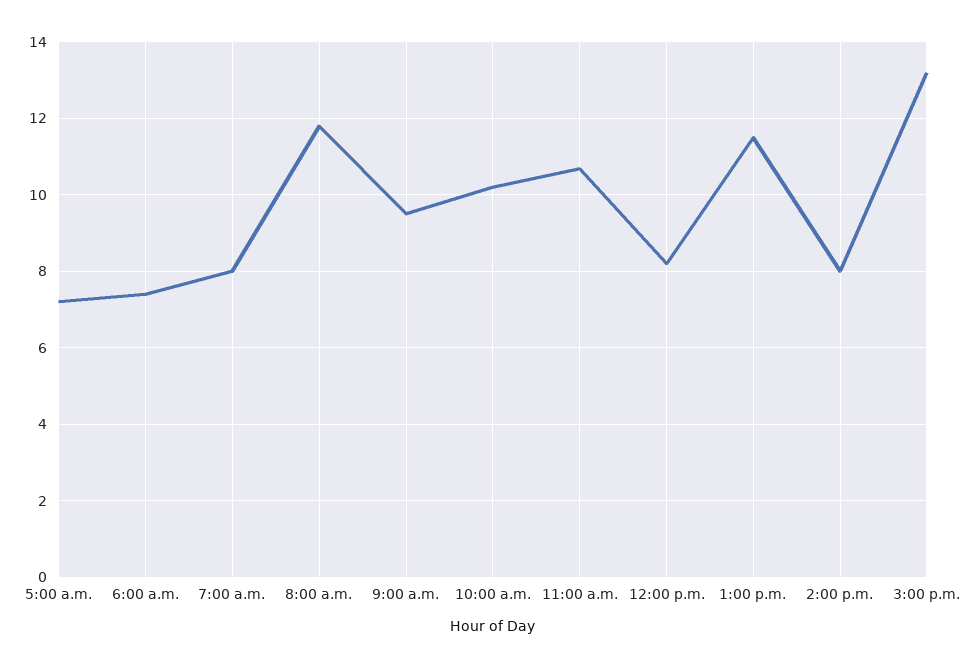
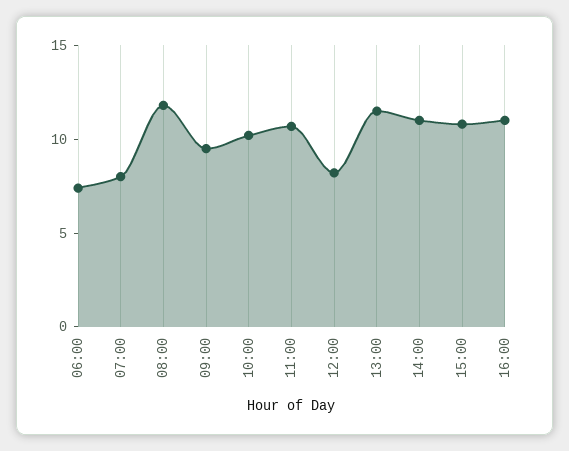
5:00 a.m.: 7.2 -> none
2:00 p.m.: 8 -> 11
3:00 p.m.: 13.2 -> 11
16:00: none -> 11

